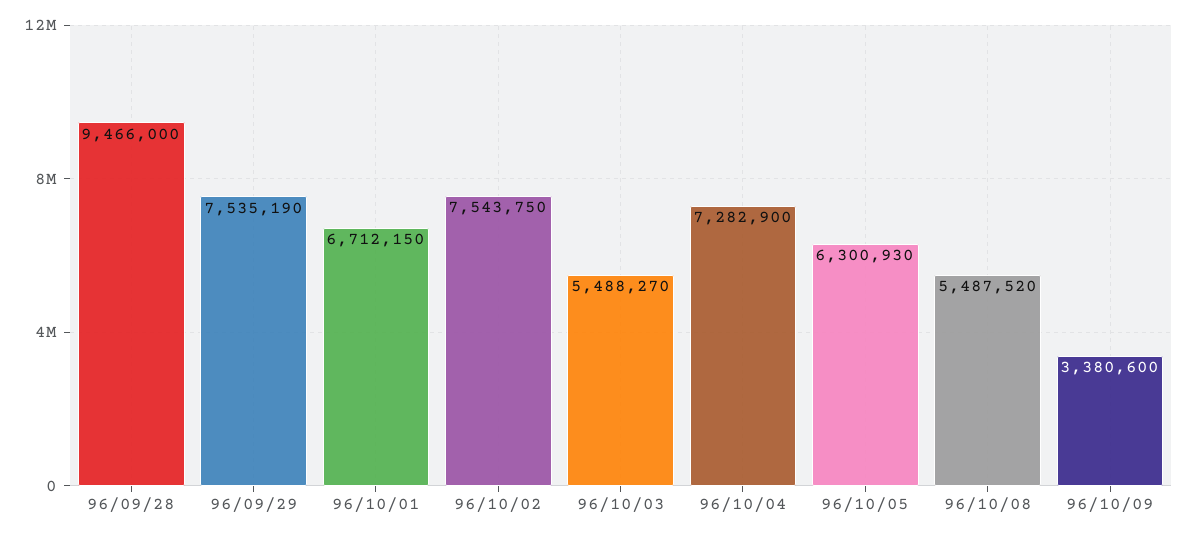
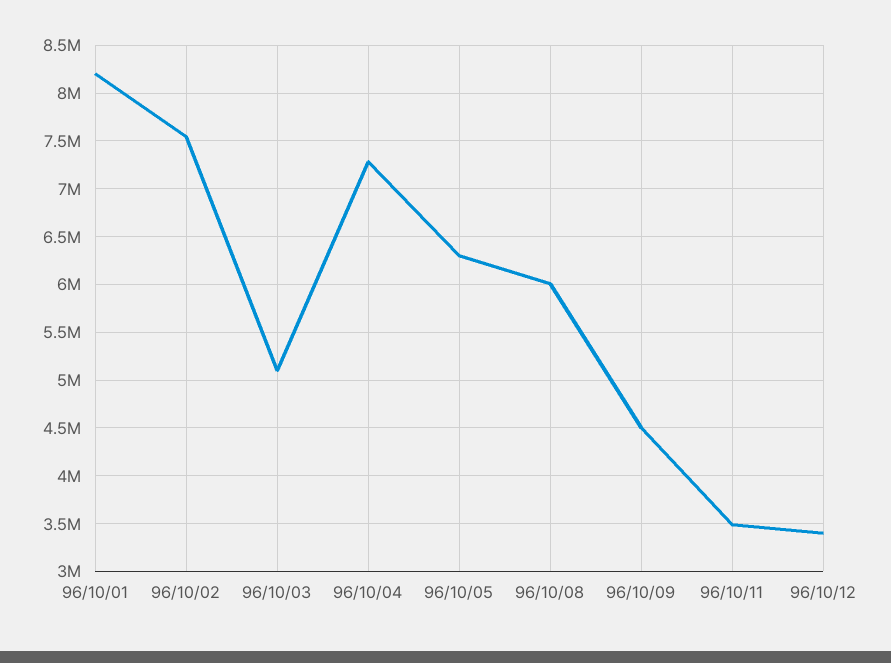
96/09/28: 9466000 -> none
96/09/29: 7535190 -> none
96/10/01: 6712150 -> 8200000
96/10/03: 5488270 -> 5100000
96/10/08: 5487520 -> 6000000
96/10/09: 3380600 -> 4500000
96/10/11: none -> 3500000
96/10/12: none -> 3400000

